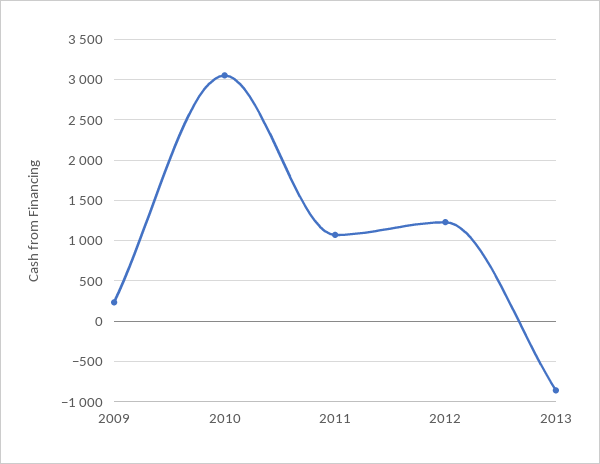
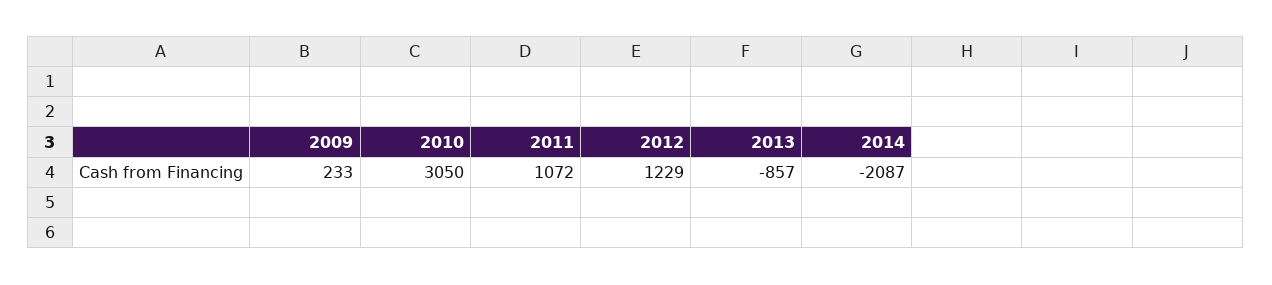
2014: none -> -2087

